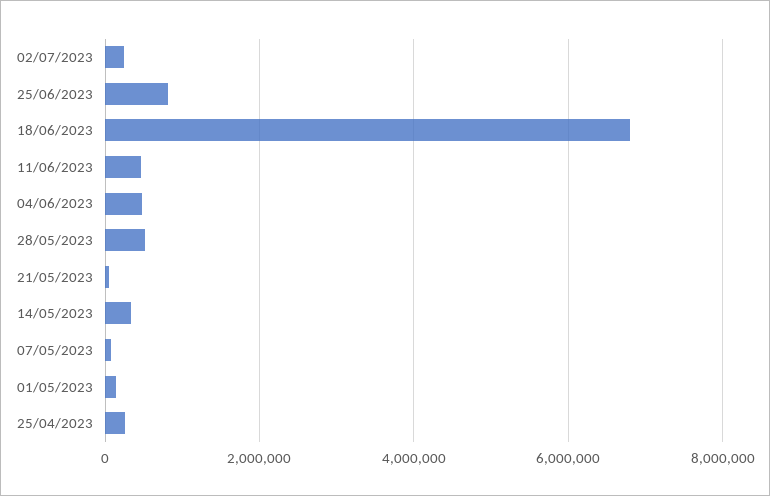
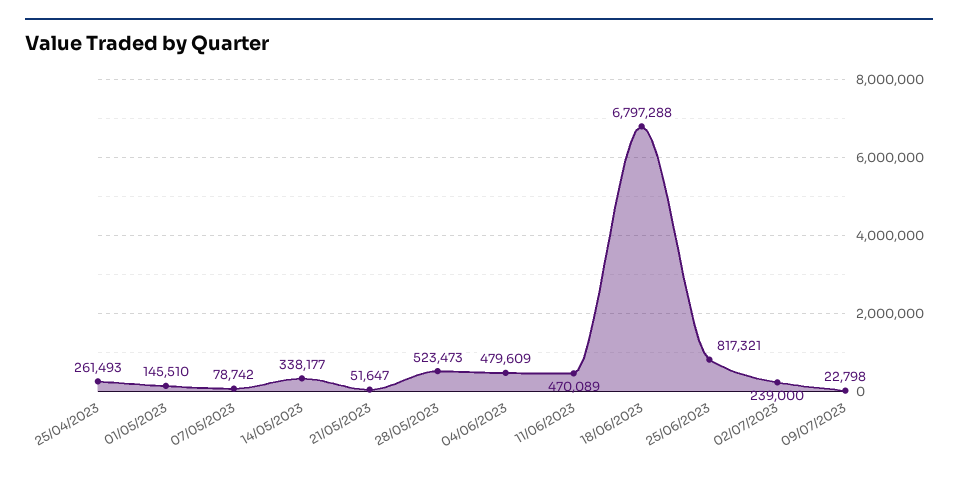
09/07/2023: none -> 22798

